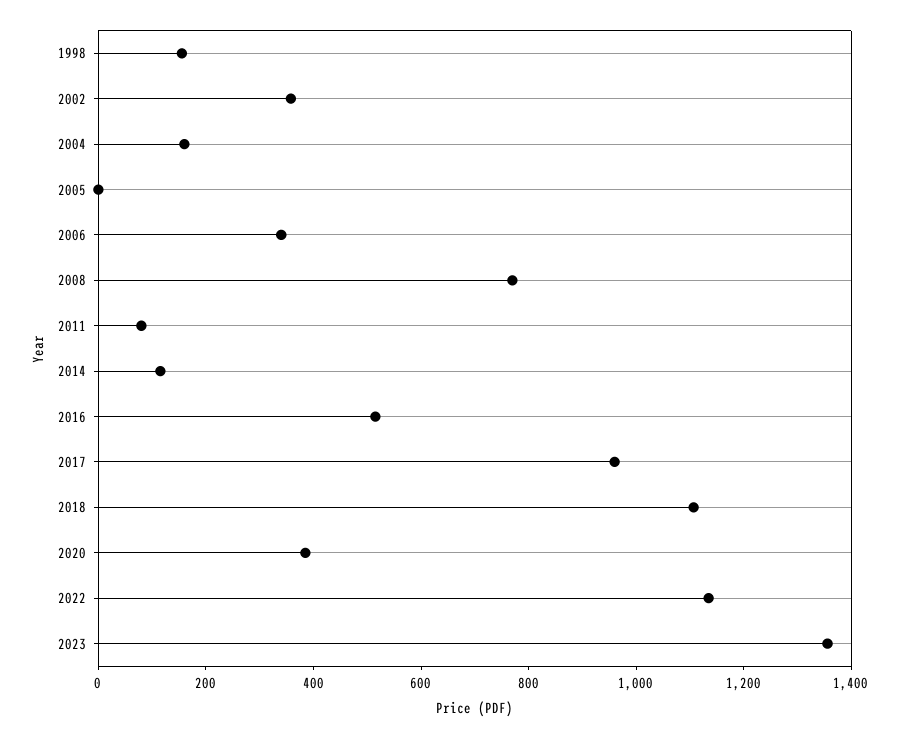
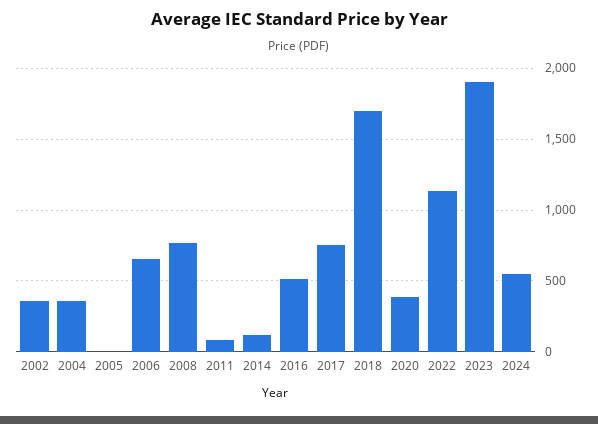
1998: 150 -> none
2004: 150 -> 350
2006: 350 -> 650
2017: 950 -> 750
2018: 1100 -> 1700
2023: 1350 -> 1900
2024: none -> 550

